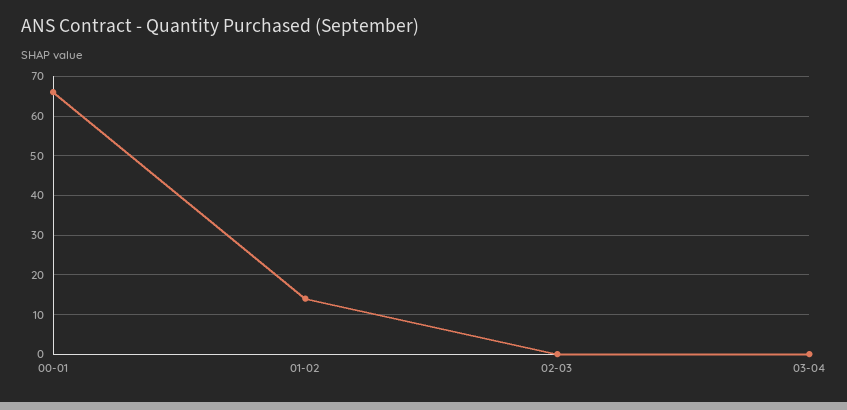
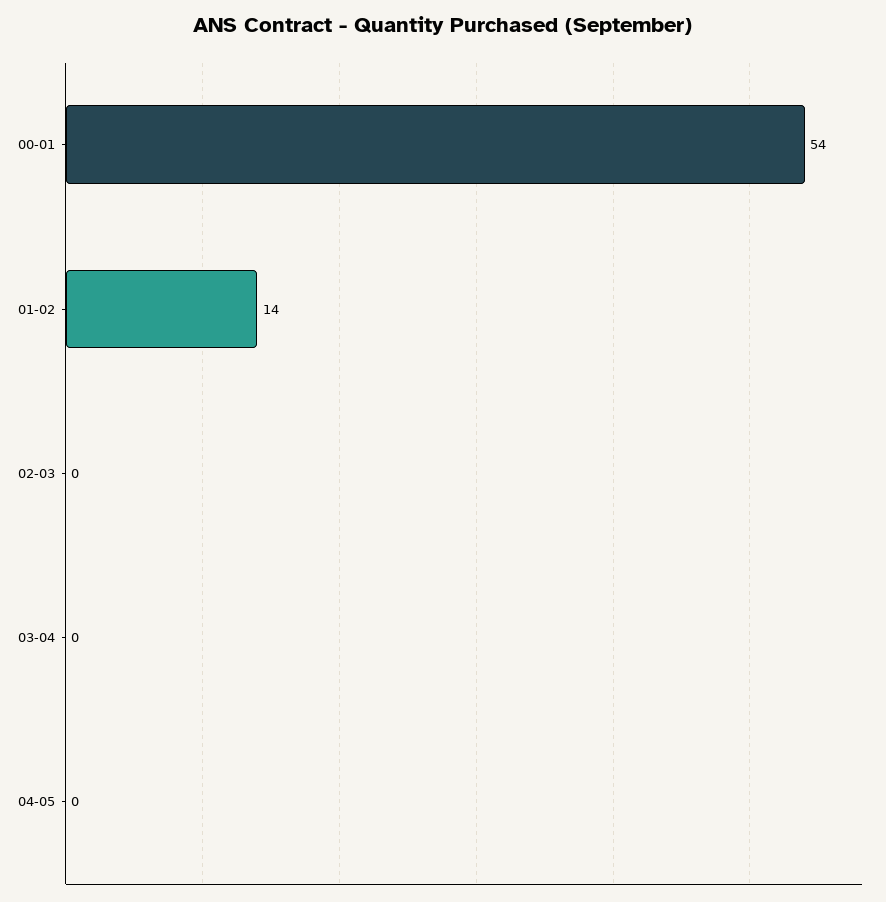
00-01: 65 -> 54
04-05: none -> 0

